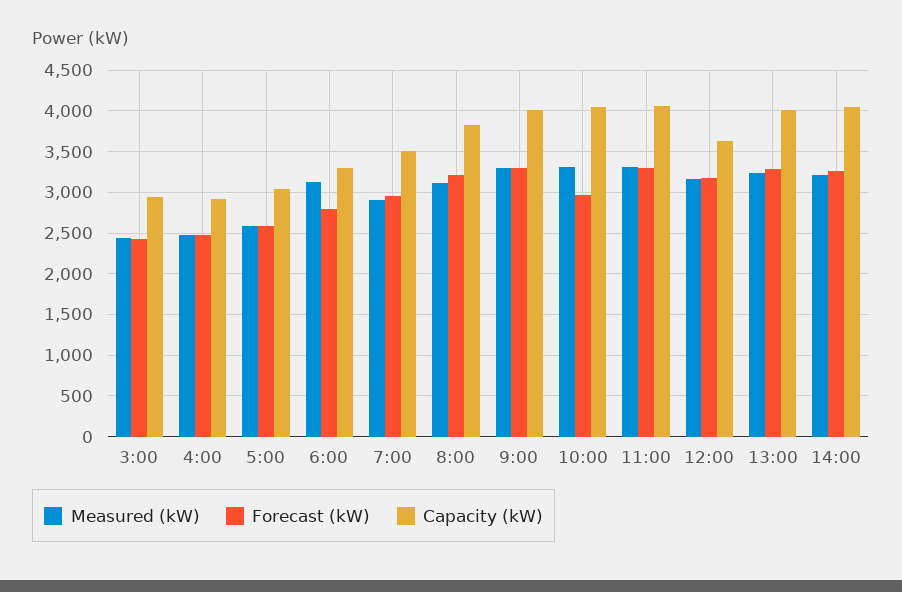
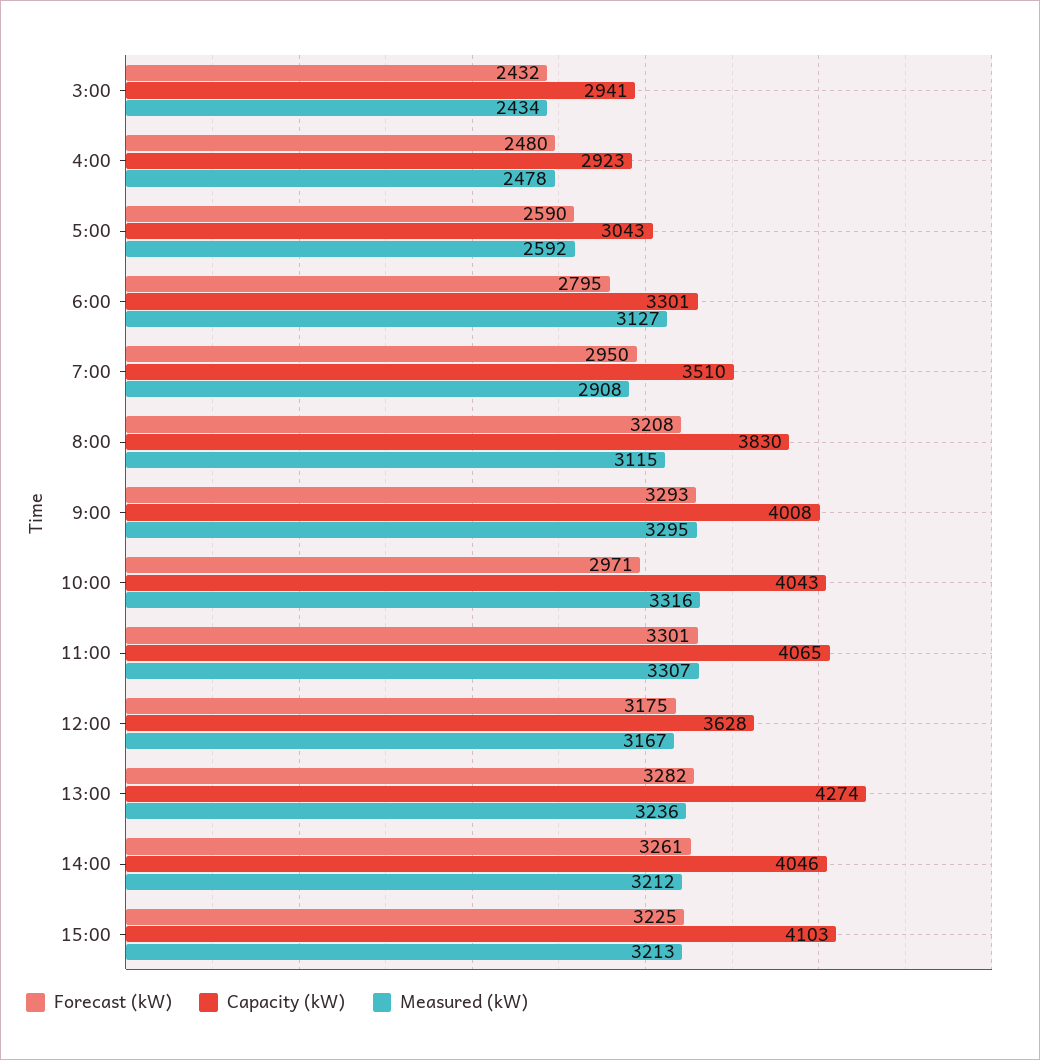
Capacity (kW), 13:00: 4000 -> 4274
Forecast (kW), 15:00: none -> 3225
Capacity (kW), 15:00: none -> 4103
Measured (kW), 15:00: none -> 3213

